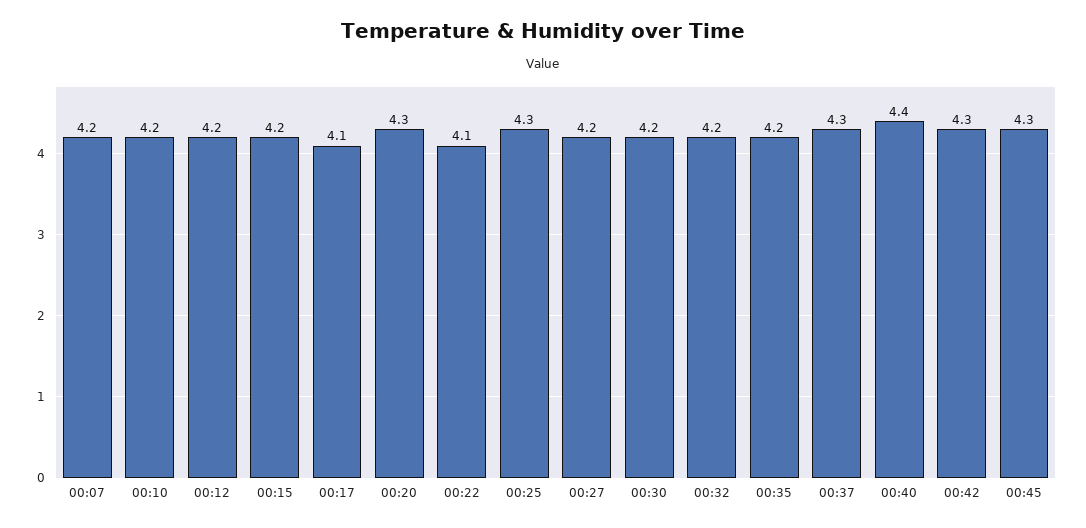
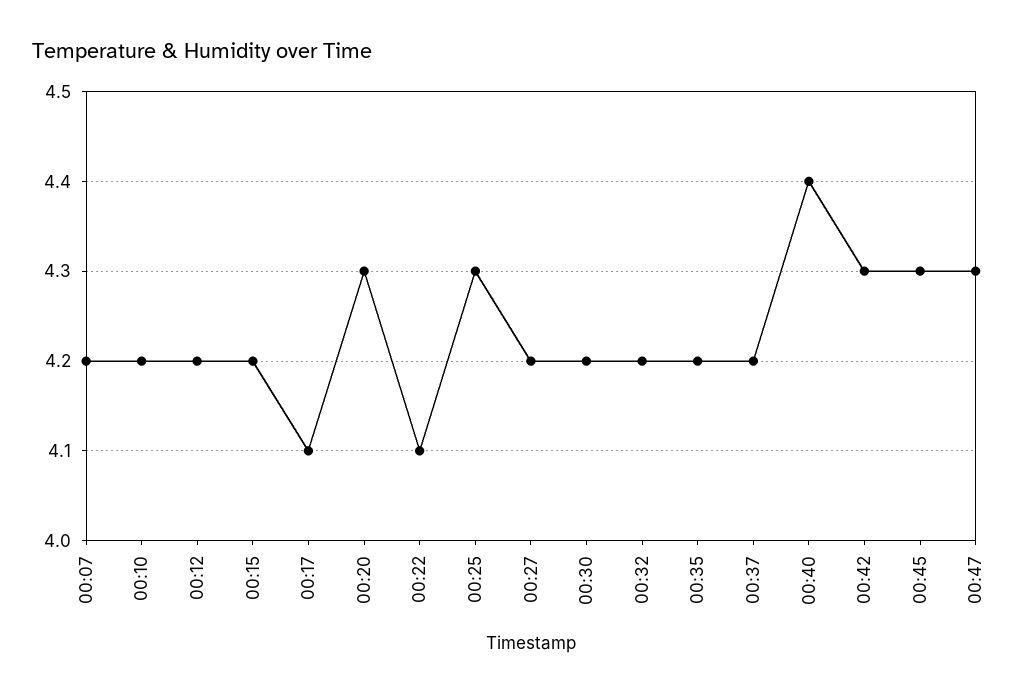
00:37: 4.3 -> 4.2
00:47: none -> 4.3

